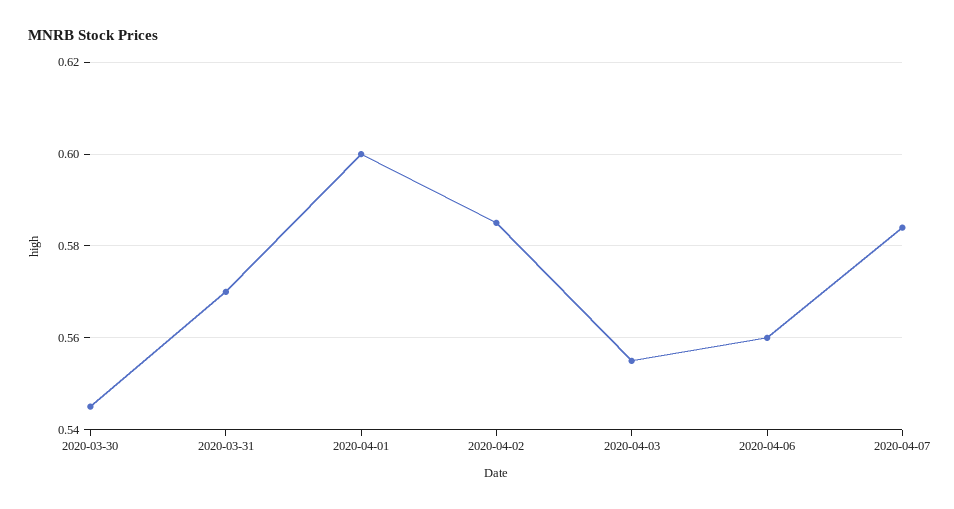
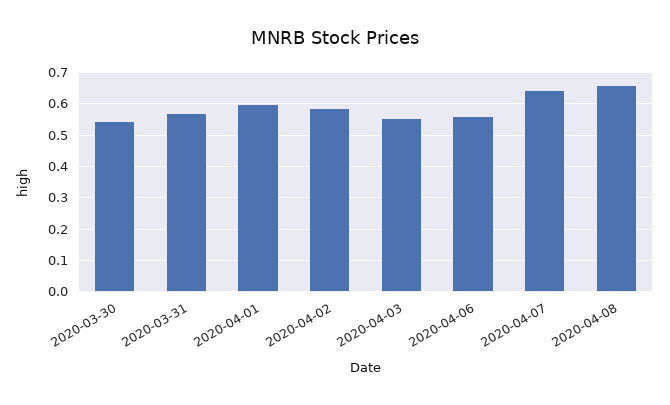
2020-04-07: 0.585 -> 0.64
2020-04-08: none -> 0.66

